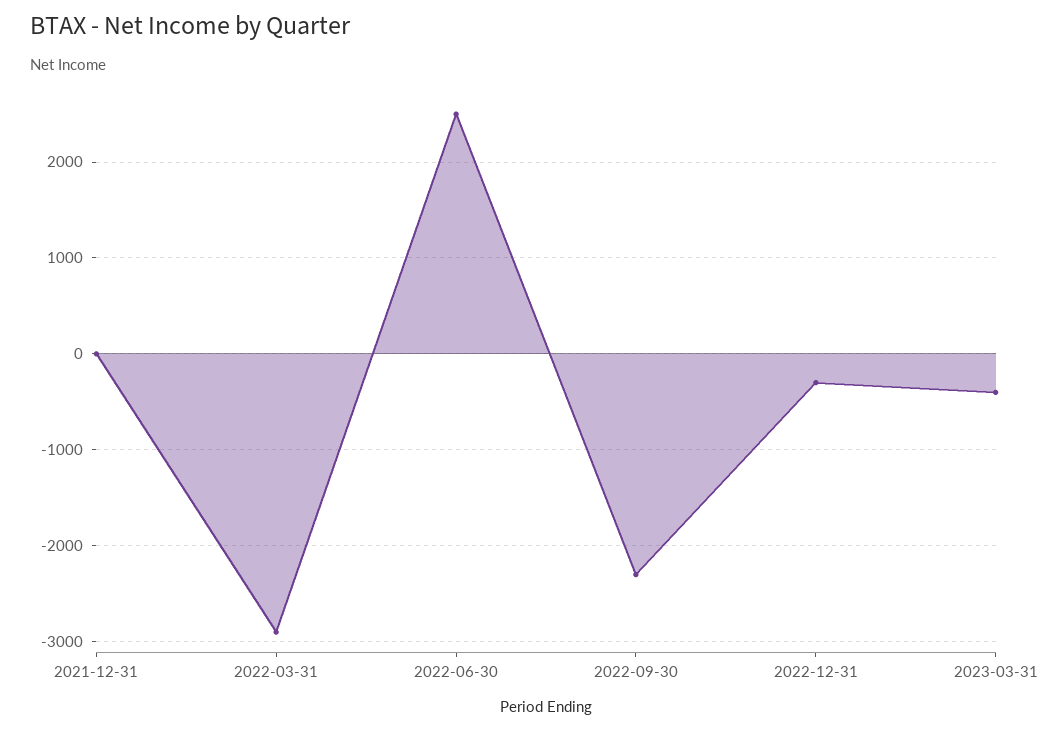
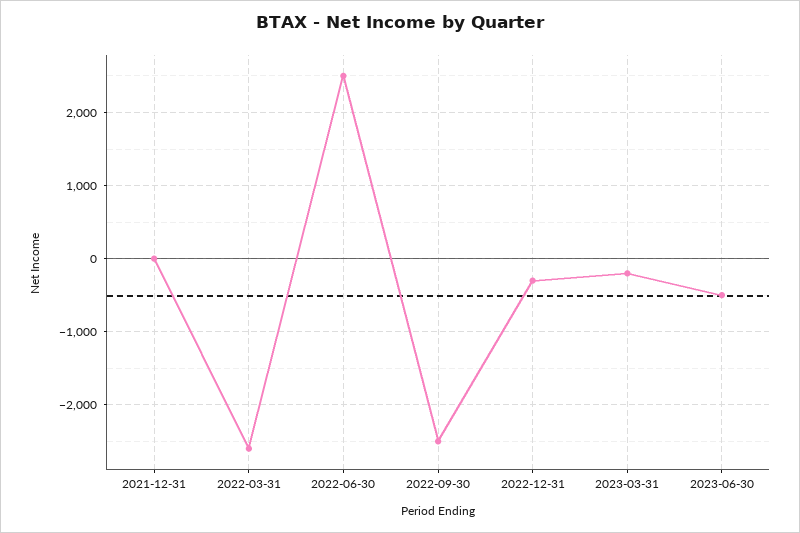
2022-03-31: -2900 -> -2600
2022-09-30: -2300 -> -2500
2023-03-31: -400 -> -200
2023-06-30: none -> -500

